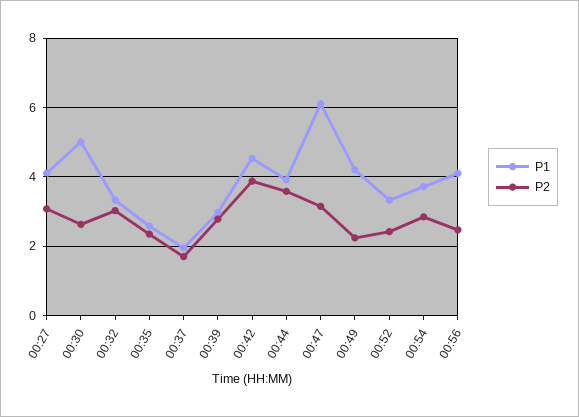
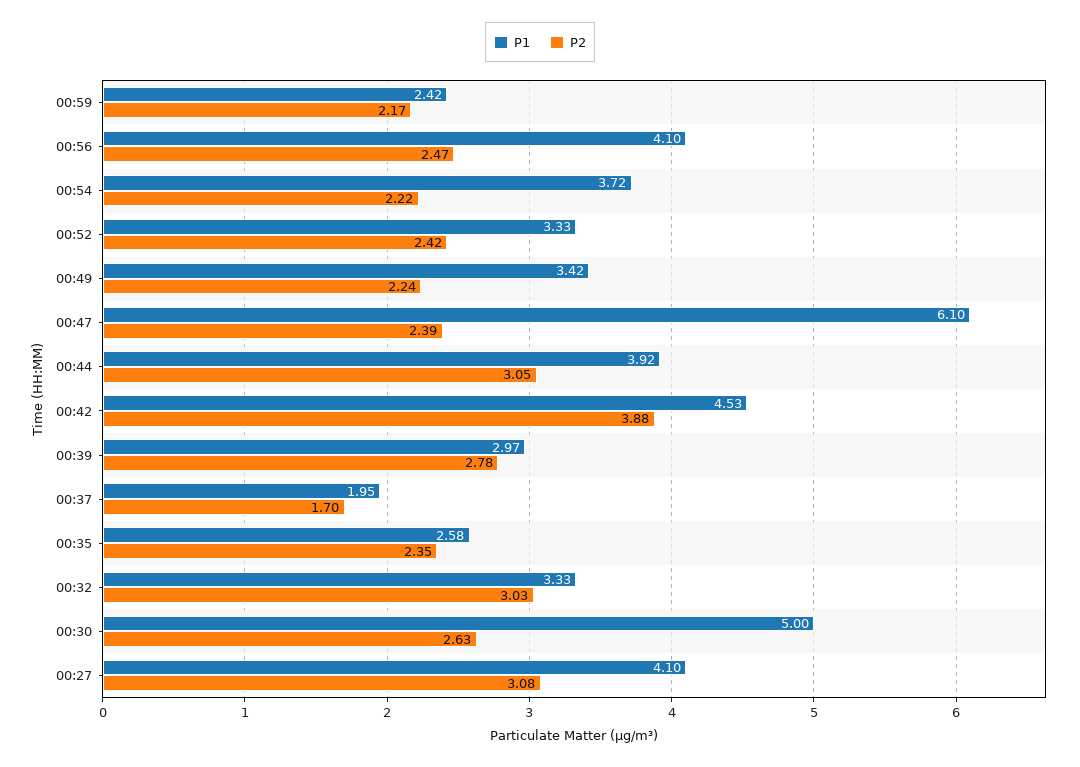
P2, 00:44: 3.6 -> 3.05
P2, 00:47: 3.2 -> 2.39
P1, 00:49: 4.2 -> 3.42
P2, 00:54: 2.8 -> 2.22
P1, 00:59: none -> 2.42
P2, 00:59: none -> 2.17

